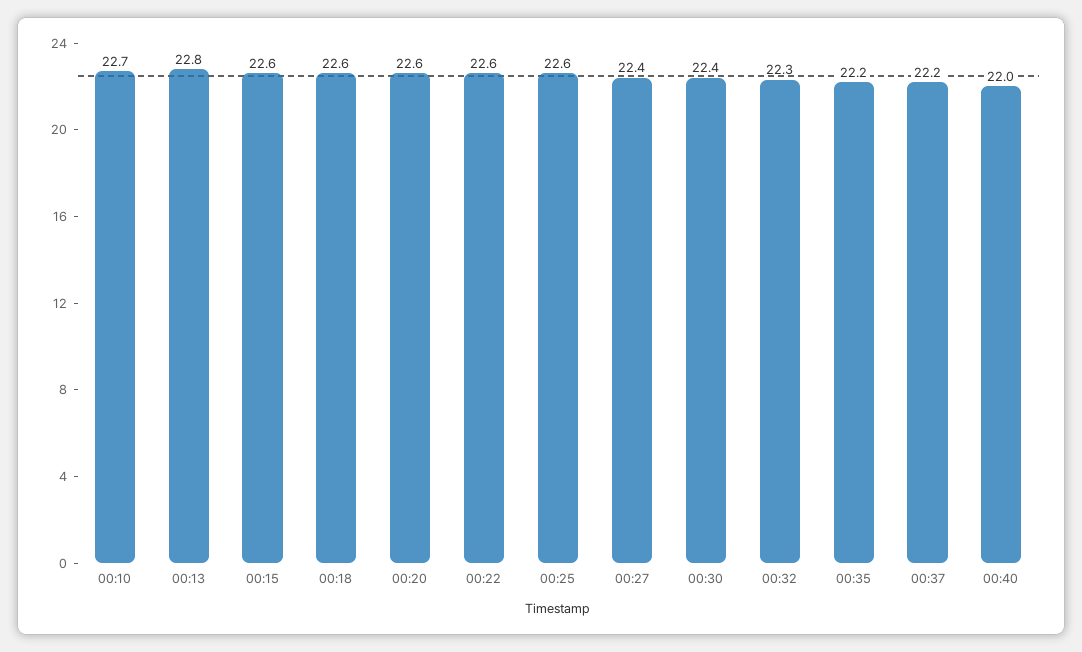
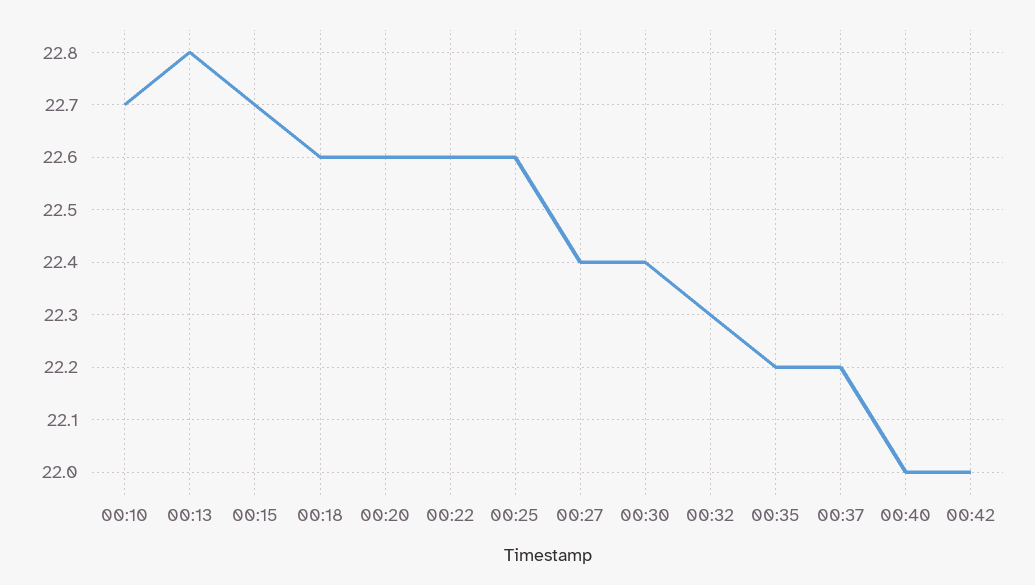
00:15: 22.6 -> 22.7
00:42: none -> 22

